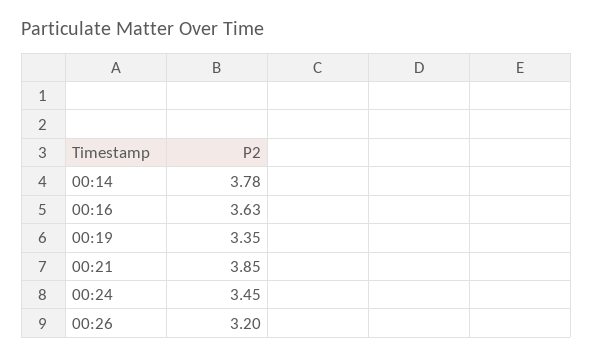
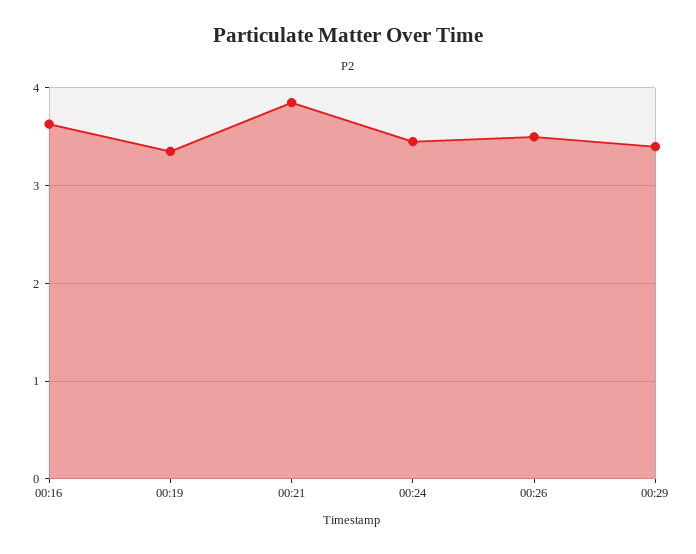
00:14: 3.78 -> none
00:26: 3.2 -> 3.5
00:29: none -> 3.4

